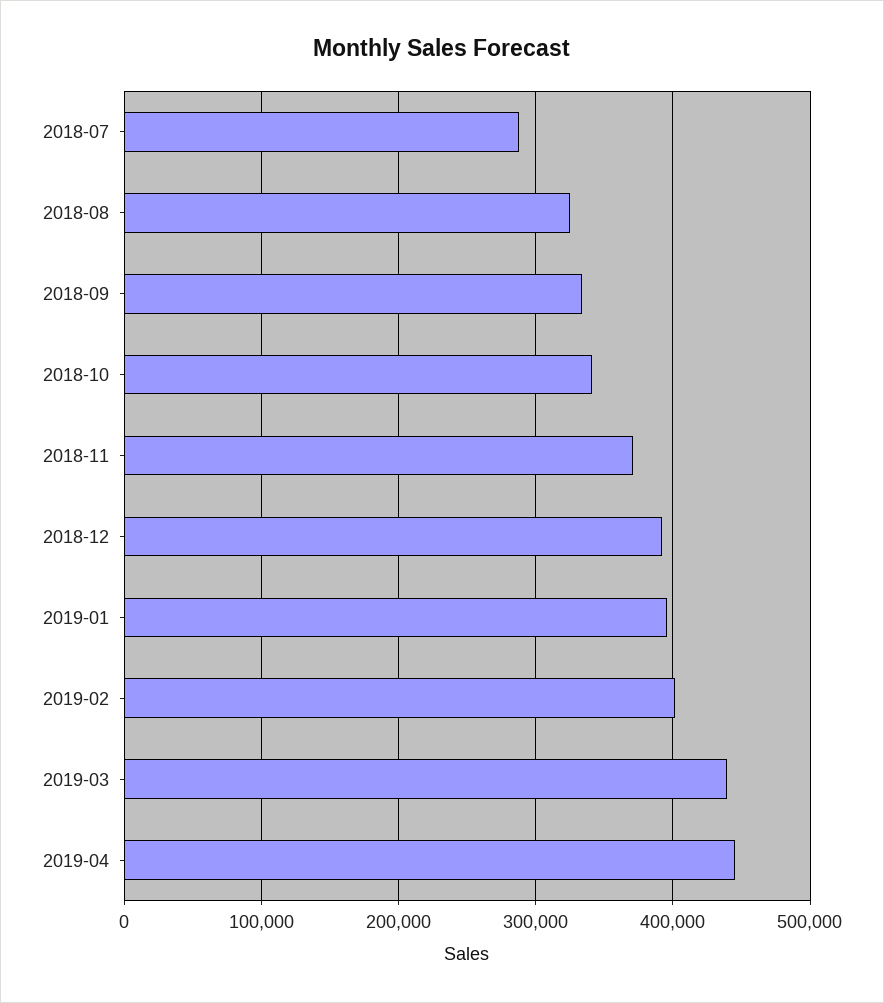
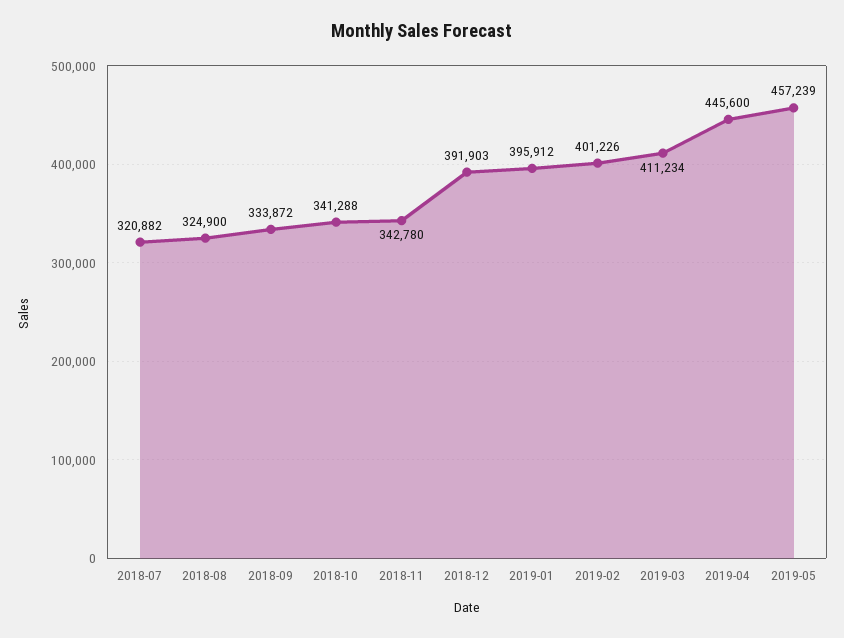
2018-07: 290000 -> 320882
2018-11: 370000 -> 342780
2019-03: 440000 -> 411234
2019-05: none -> 457239

